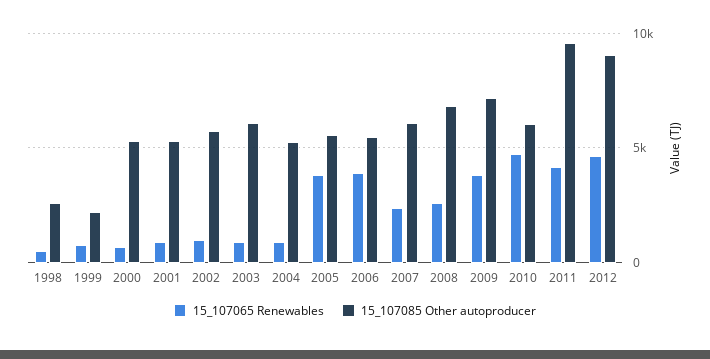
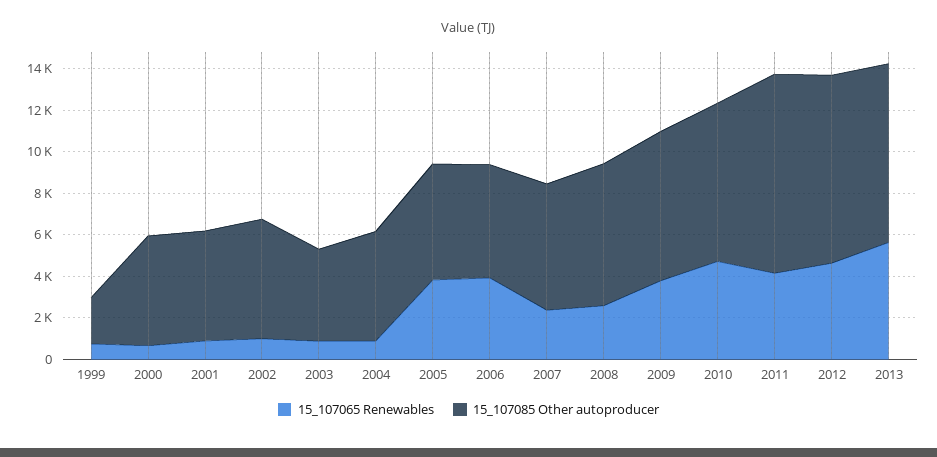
15_107065 Renewables, 1998: 500 -> none
15_107085 Other autoproducer, 1998: 2500 -> none
15_107085 Other autoproducer, 2003: 6000 -> 4500
15_107085 Other autoproducer, 2010: 6000 -> 7500
15_107065 Renewables, 2013: none -> 5500
15_107085 Other autoproducer, 2013: none -> 8500

